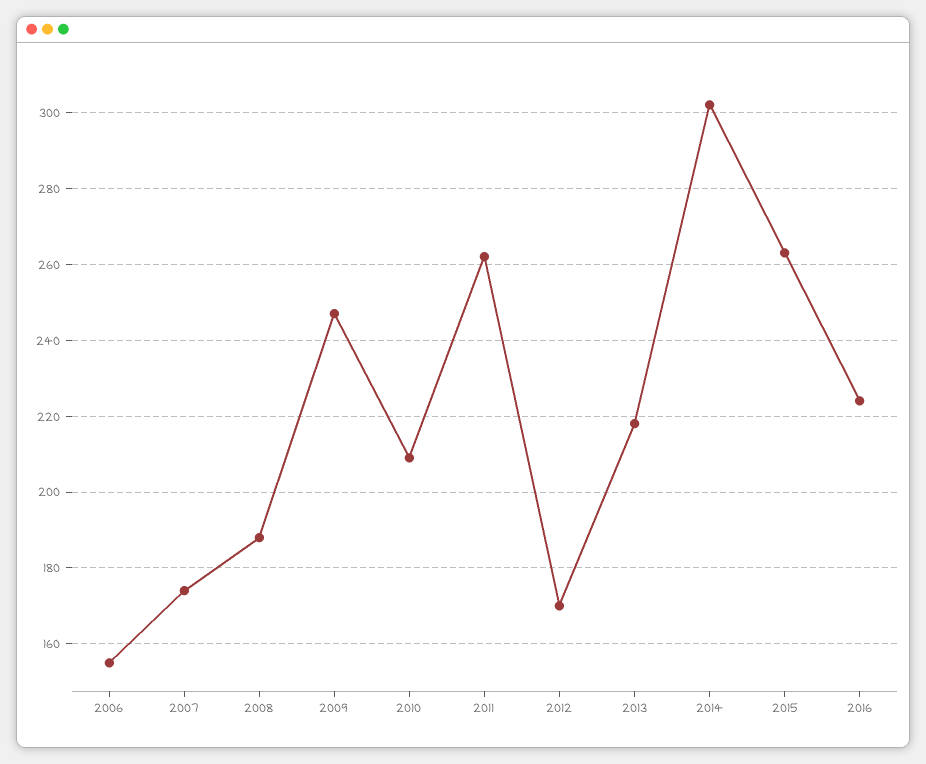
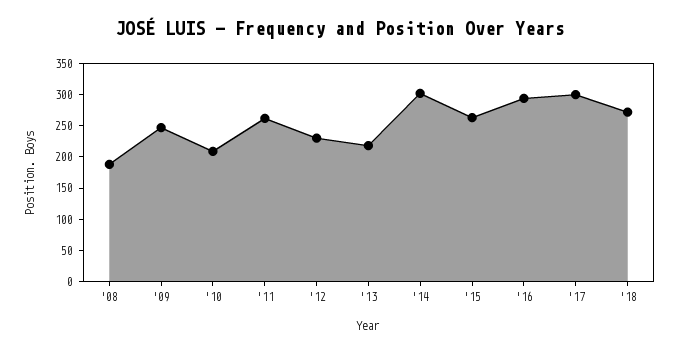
2006: 155 -> none
2007: 175 -> none
2012: 170 -> 225
2016: 225 -> 300
'17: none -> 300
'18: none -> 275

